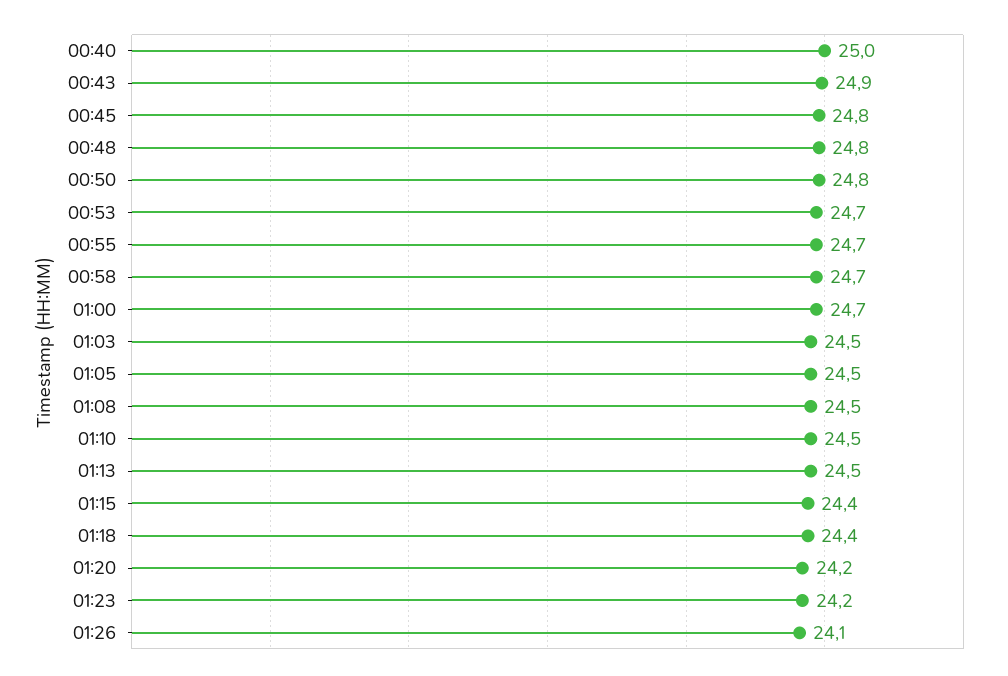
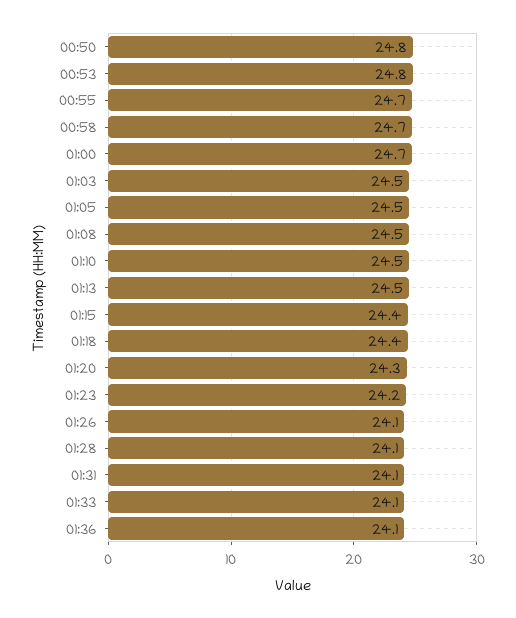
00:40: 25 -> none
00:43: 24.9 -> none
00:45: 24.8 -> none
00:48: 24.8 -> none
00:53: 24.7 -> 24.8
01:20: 24.2 -> 24.3
01:28: none -> 24.1
01:31: none -> 24.1
01:33: none -> 24.1
01:36: none -> 24.1

